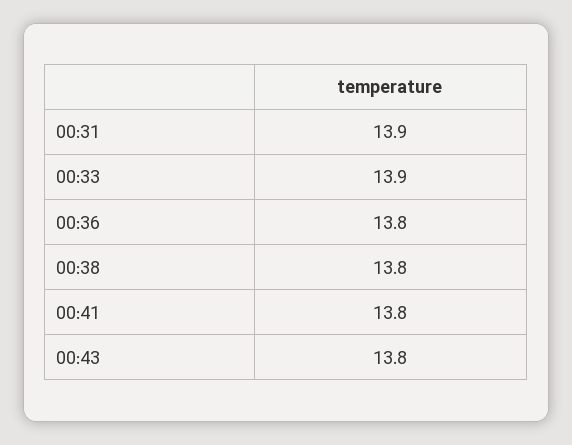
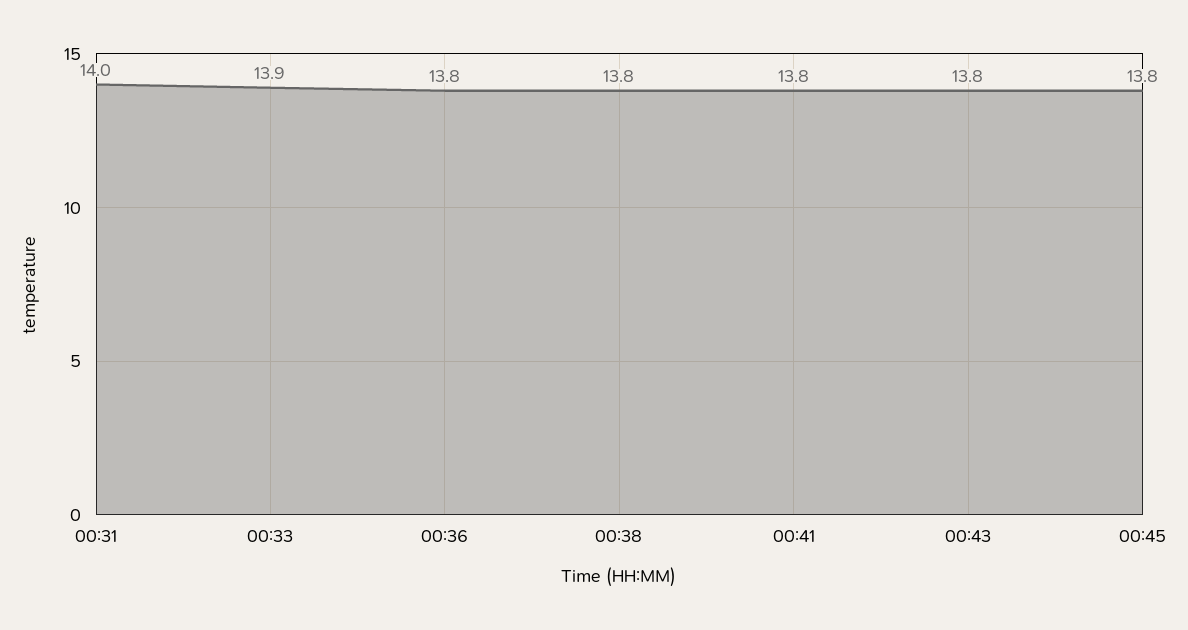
00:31: 13.9 -> 14
00:45: none -> 13.8

